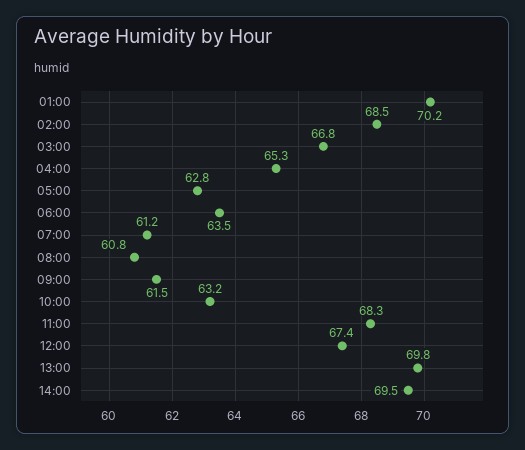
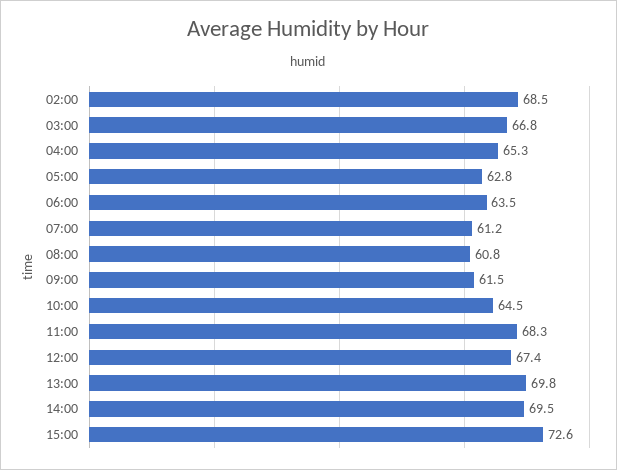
01:00: 70.2 -> none
10:00: 63.2 -> 64.5
15:00: none -> 72.6

